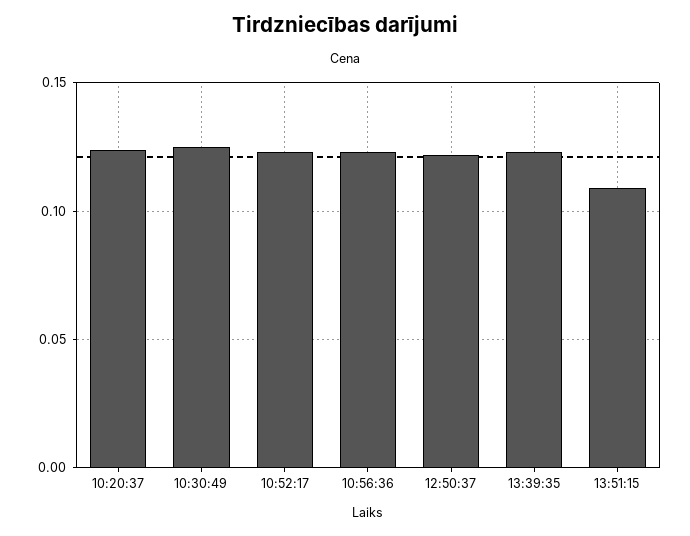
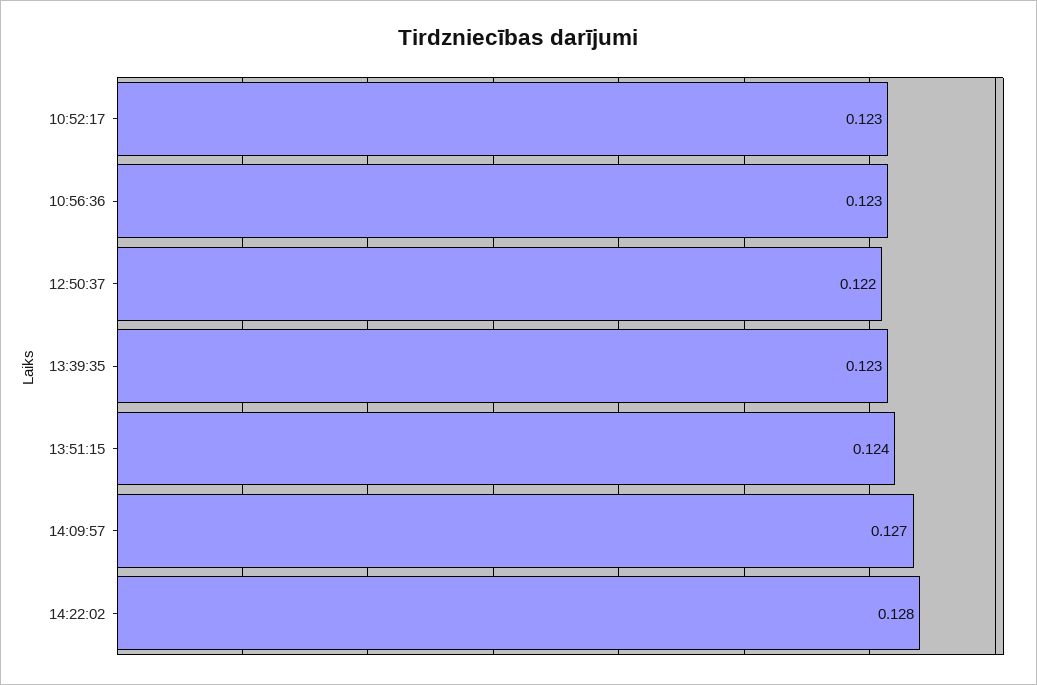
10:20:37: 0.125 -> none
10:30:49: 0.125 -> none
13:51:15: 0.11 -> 0.124
14:09:57: none -> 0.127
14:22:02: none -> 0.128

